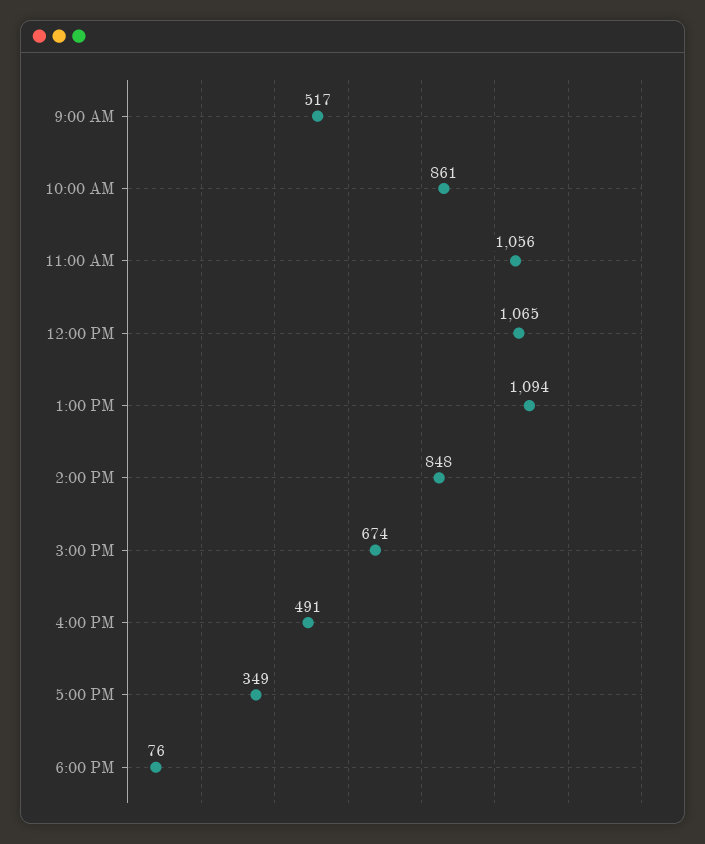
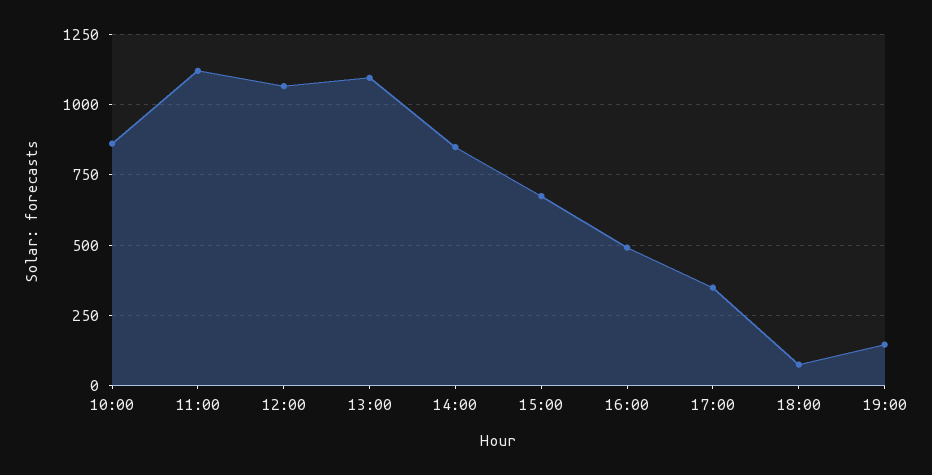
9:00 AM: 517 -> none
11:00 AM: 1056 -> 1125
19:00: none -> 150

